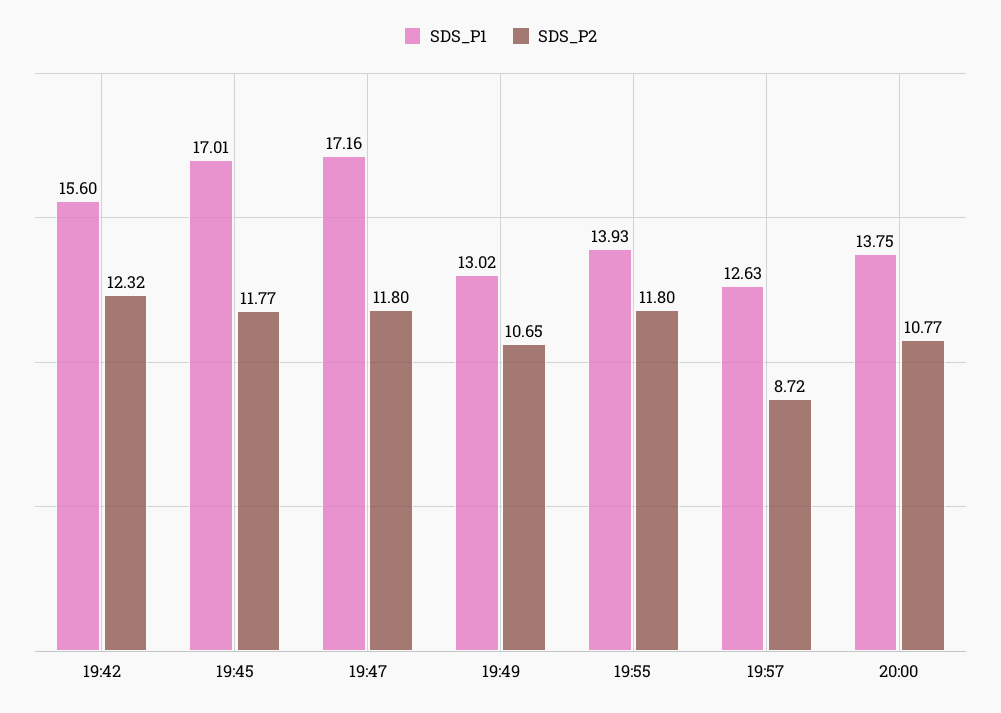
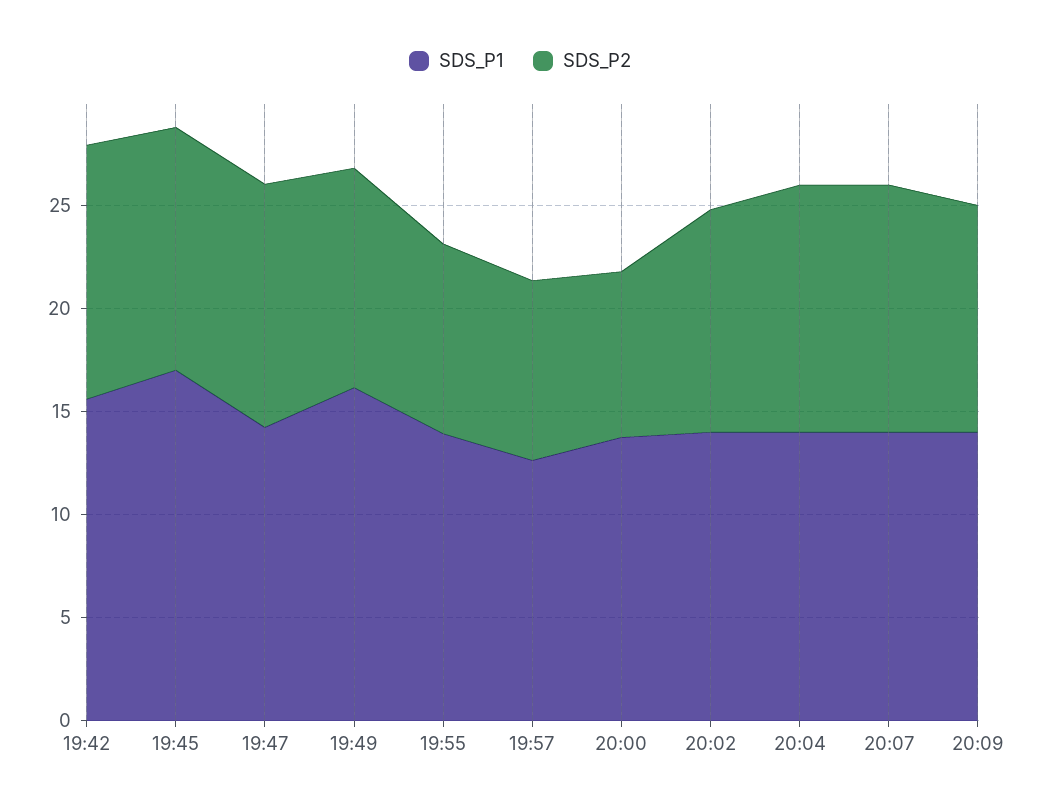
SDS_P1, 19:47: 17.16 -> 14
SDS_P1, 19:49: 13.02 -> 16
SDS_P2, 19:55: 11.8 -> 9
SDS_P2, 20:00: 10.77 -> 8
SDS_P1, 20:02: none -> 14
SDS_P2, 20:02: none -> 11
SDS_P1, 20:04: none -> 14
SDS_P2, 20:04: none -> 12
SDS_P1, 20:07: none -> 14
SDS_P2, 20:07: none -> 12
SDS_P1, 20:09: none -> 14
SDS_P2, 20:09: none -> 11

